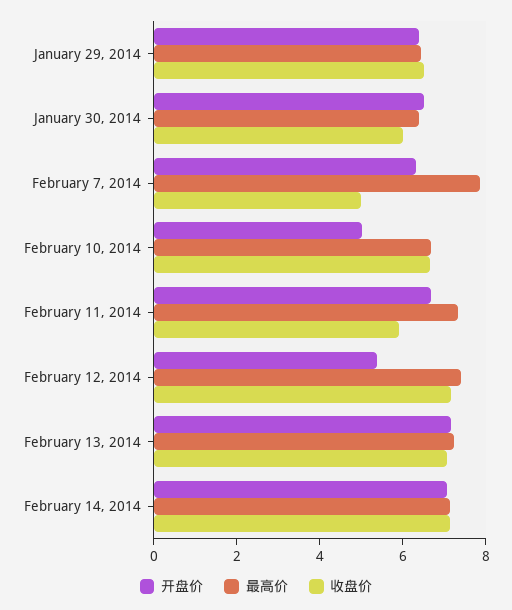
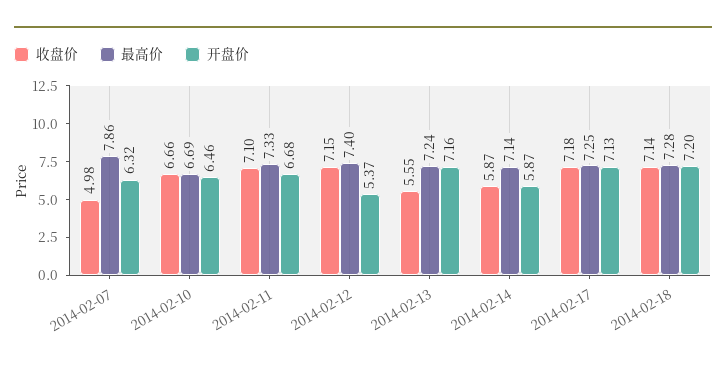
开盘价, January 29, 2014: 6.5 -> none
最高价, January 29, 2014: 6.5 -> none
收盘价, January 29, 2014: 6.5 -> none
开盘价, January 30, 2014: 6.5 -> none
最高价, January 30, 2014: 6.5 -> none
收盘价, January 30, 2014: 6 -> none
开盘价, February 10, 2014: 5 -> 6.46
收盘价, February 11, 2014: 6 -> 7.1
收盘价, February 13, 2014: 7 -> 5.55
开盘价, February 14, 2014: 7 -> 5.87
收盘价, February 14, 2014: 7 -> 5.87
收盘价, 2014-02-17: none -> 7.18
最高价, 2014-02-17: none -> 7.25
开盘价, 2014-02-17: none -> 7.13
收盘价, 2014-02-18: none -> 7.14
最高价, 2014-02-18: none -> 7.28
开盘价, 2014-02-18: none -> 7.2

